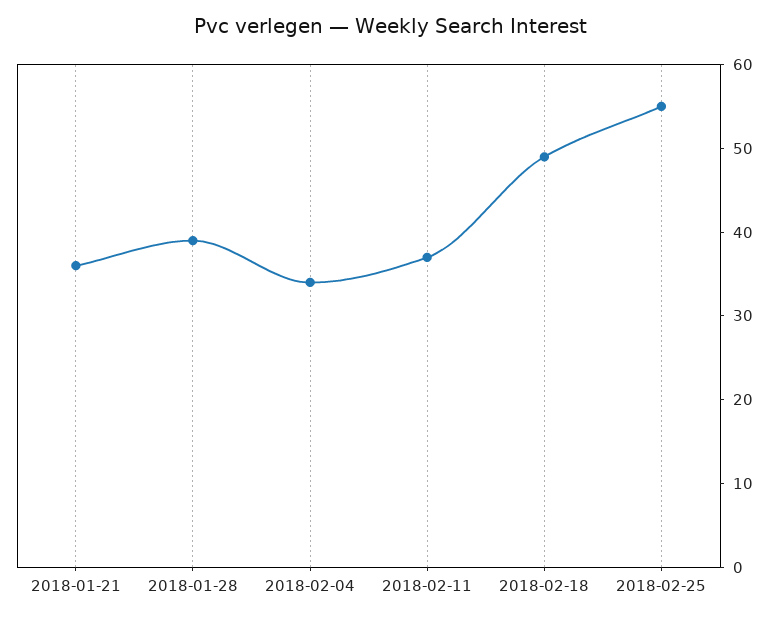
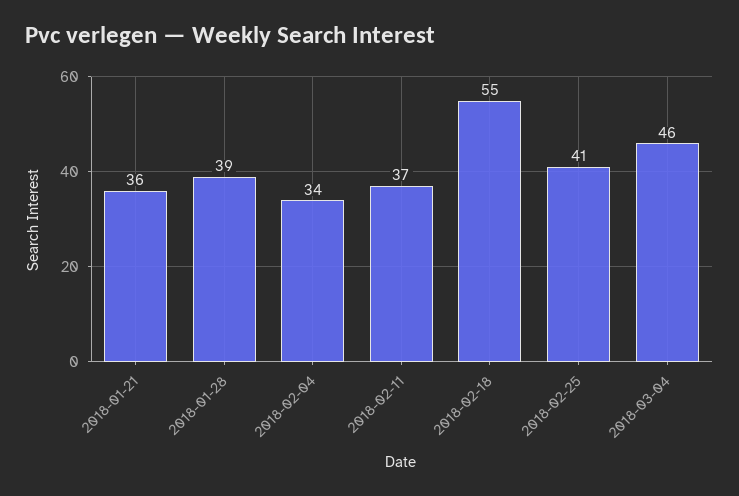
2018-02-18: 49 -> 55
2018-02-25: 55 -> 41
2018-03-04: none -> 46

